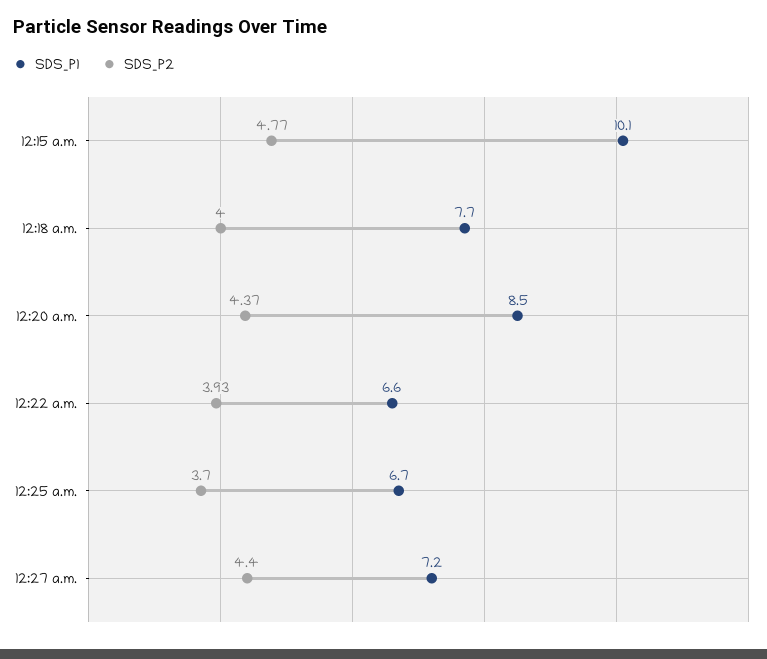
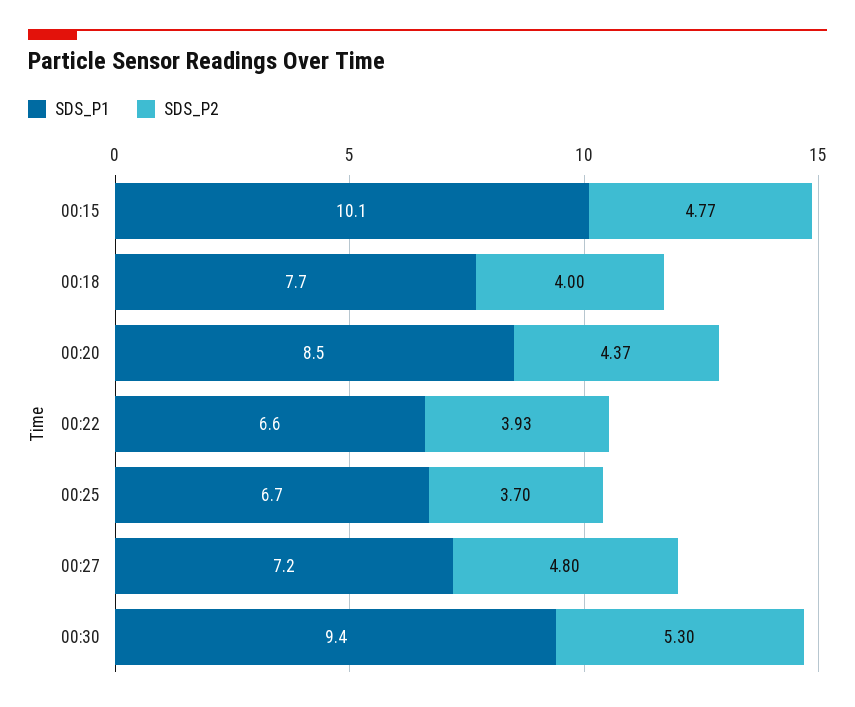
SDS_P2, 12:27 a.m.: 4.4 -> 4.8
SDS_P1, 00:30: none -> 9.4
SDS_P2, 00:30: none -> 5.3

